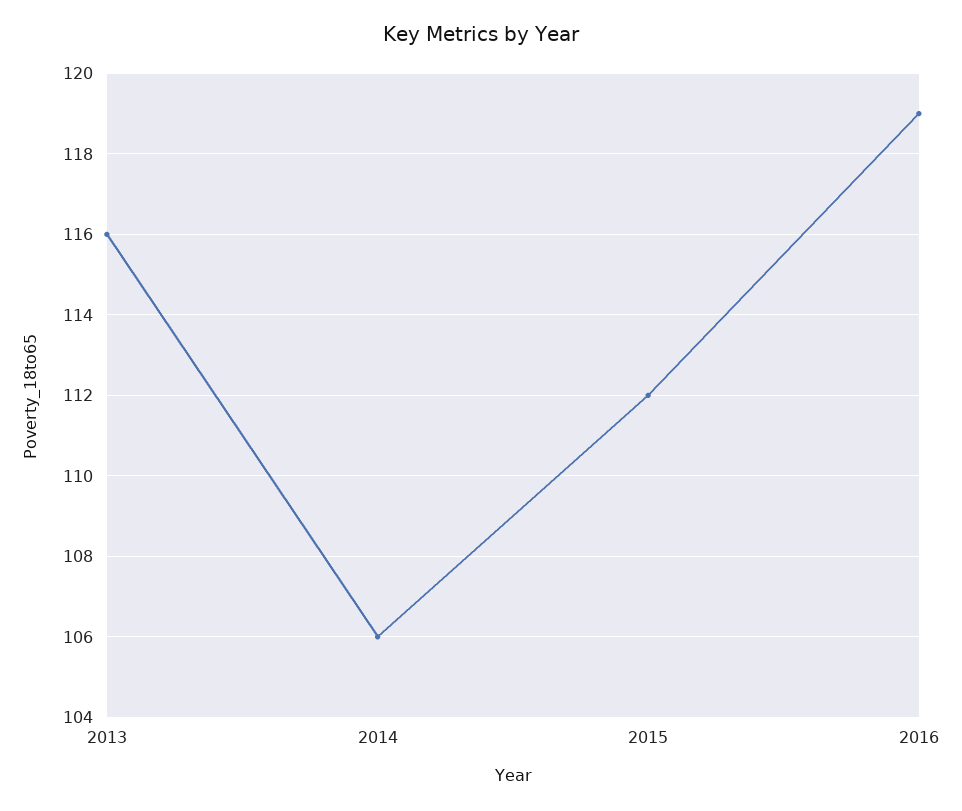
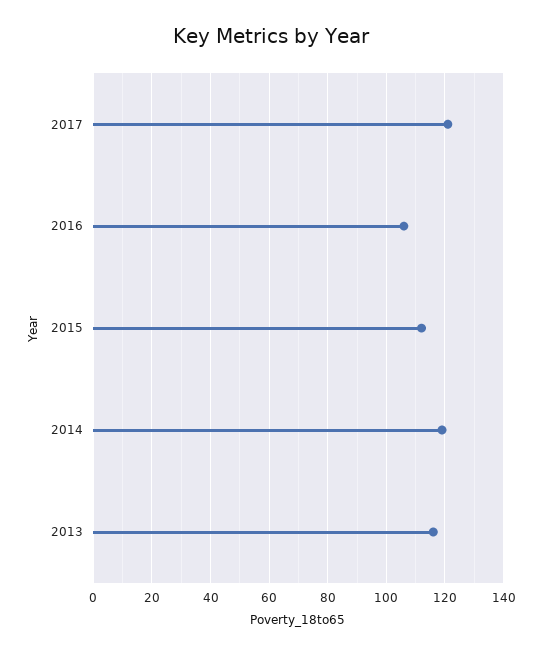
2014: 106 -> 120
2016: 119 -> 105
2017: none -> 120

